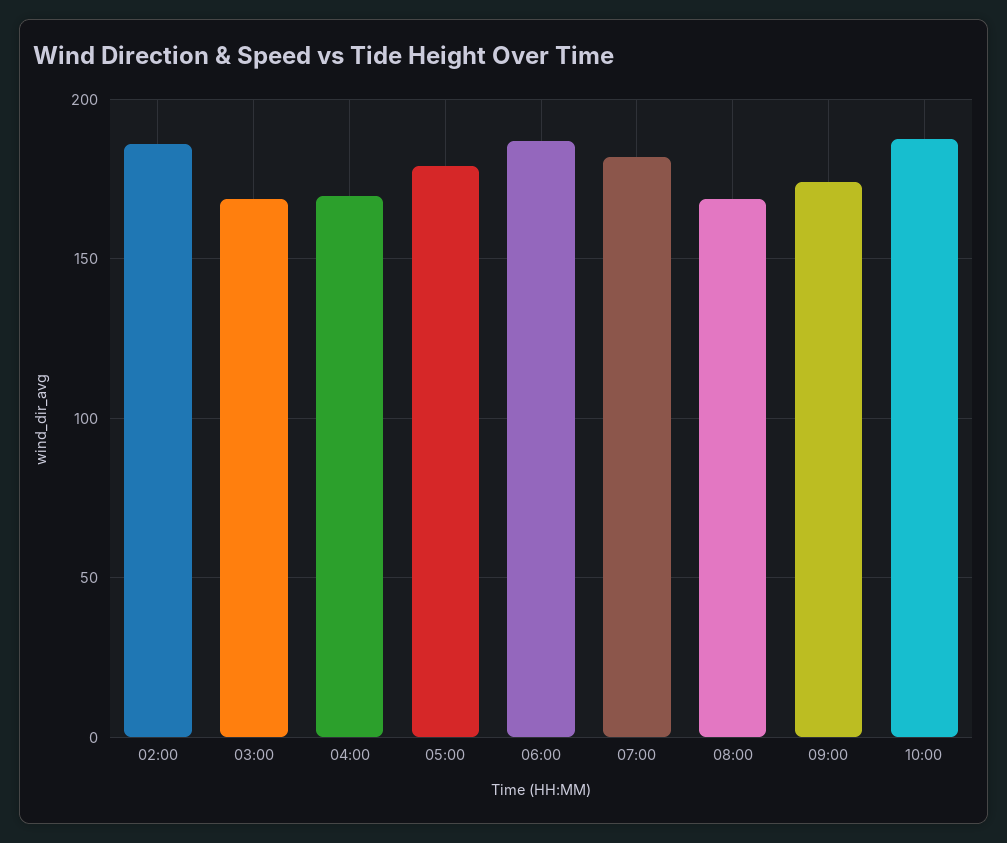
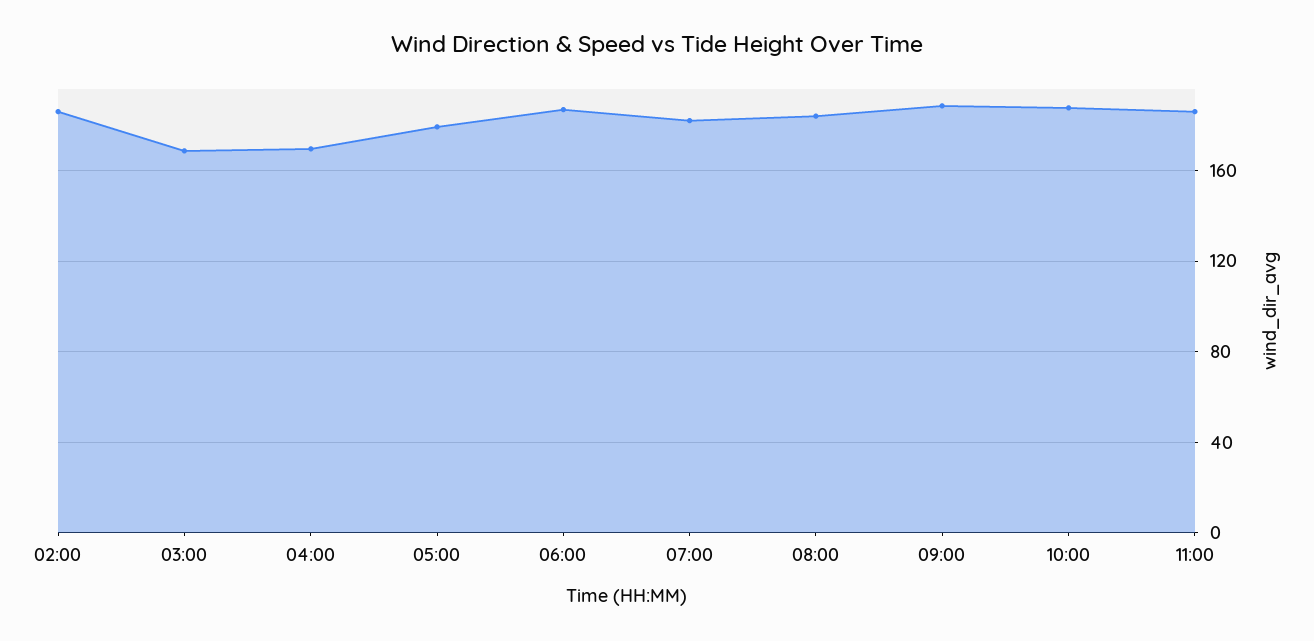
08:00: 170 -> 185
09:00: 175 -> 190
11:00: none -> 185

